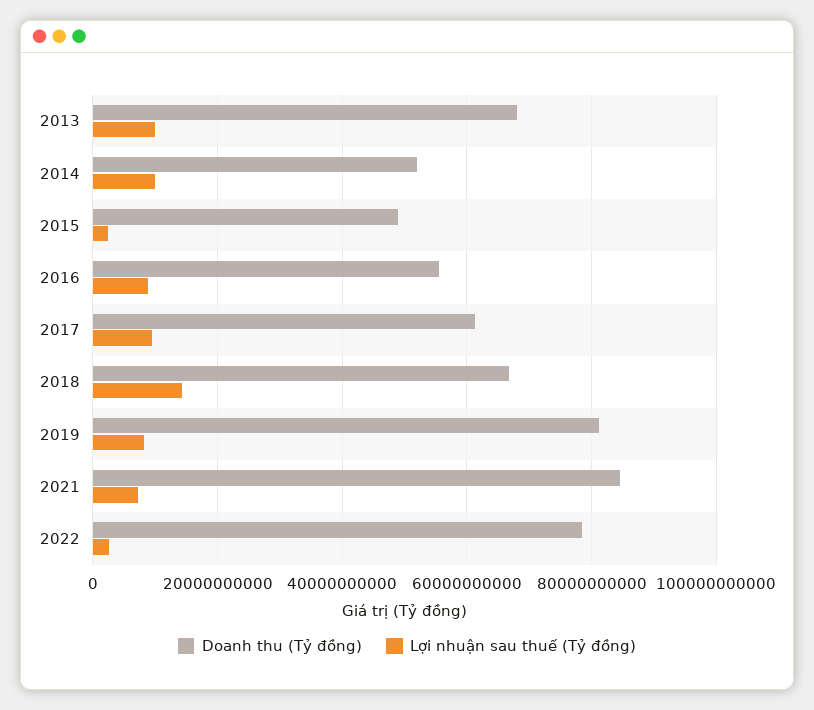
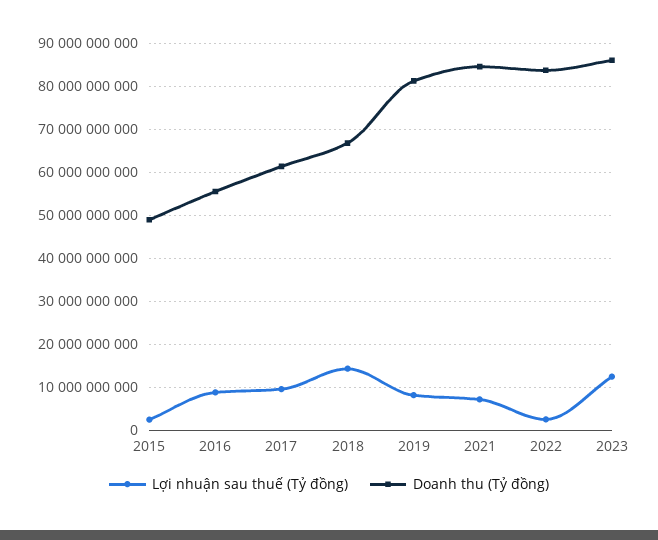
Doanh thu (Tỷ đồng), 2013: 68000000000 -> none
Lợi nhuận sau thuế (Tỷ đồng), 2013: 10000000000 -> none
Doanh thu (Tỷ đồng), 2014: 52000000000 -> none
Lợi nhuận sau thuế (Tỷ đồng), 2014: 10000000000 -> none
Doanh thu (Tỷ đồng), 2022: 78000000000 -> 84000000000
Lợi nhuận sau thuế (Tỷ đồng), 2023: none -> 12000000000
Doanh thu (Tỷ đồng), 2023: none -> 86000000000

